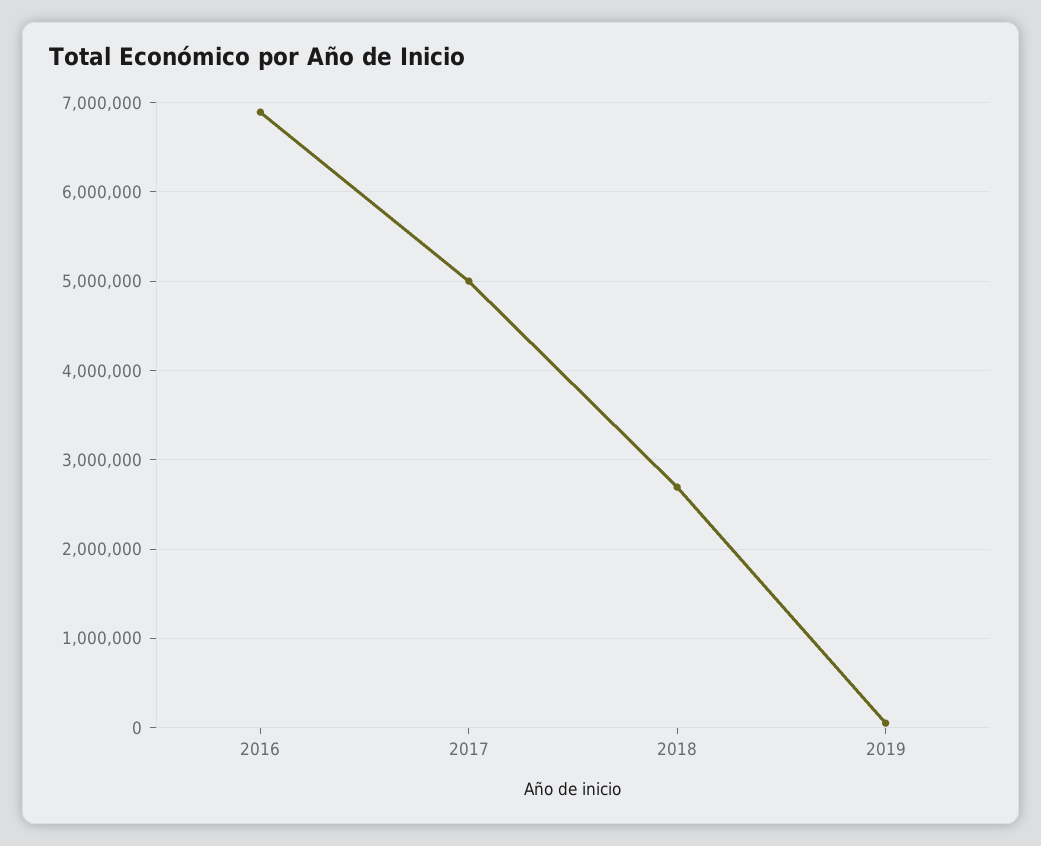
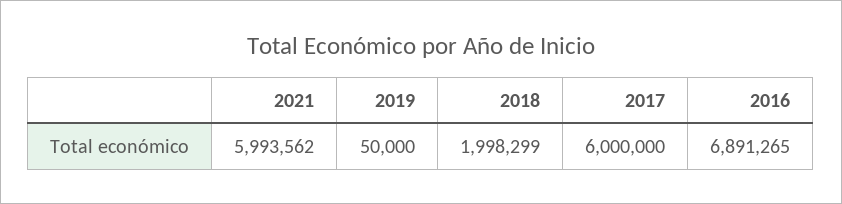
2017: 5000000 -> 6000000
2018: 2700000 -> 1998299
2021: none -> 5993562

